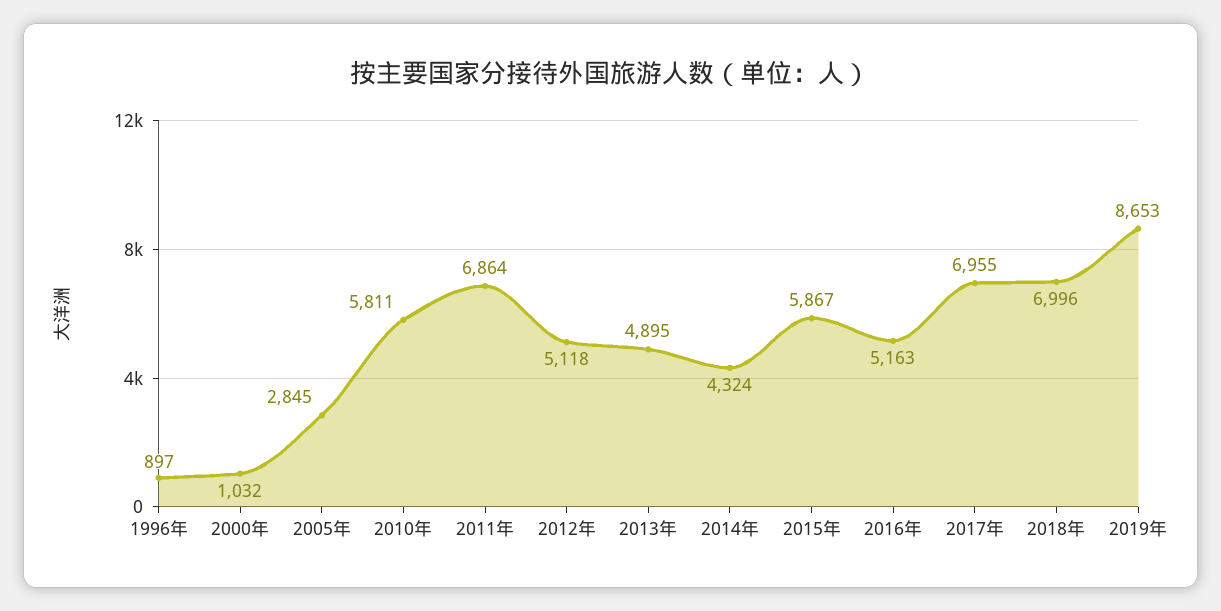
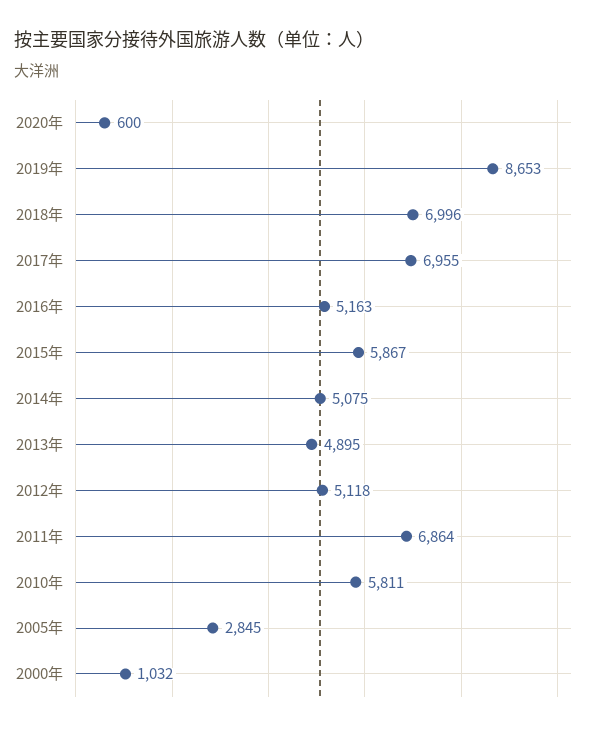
1996年: 897 -> none
2014年: 4324 -> 5075
2020年: none -> 600

